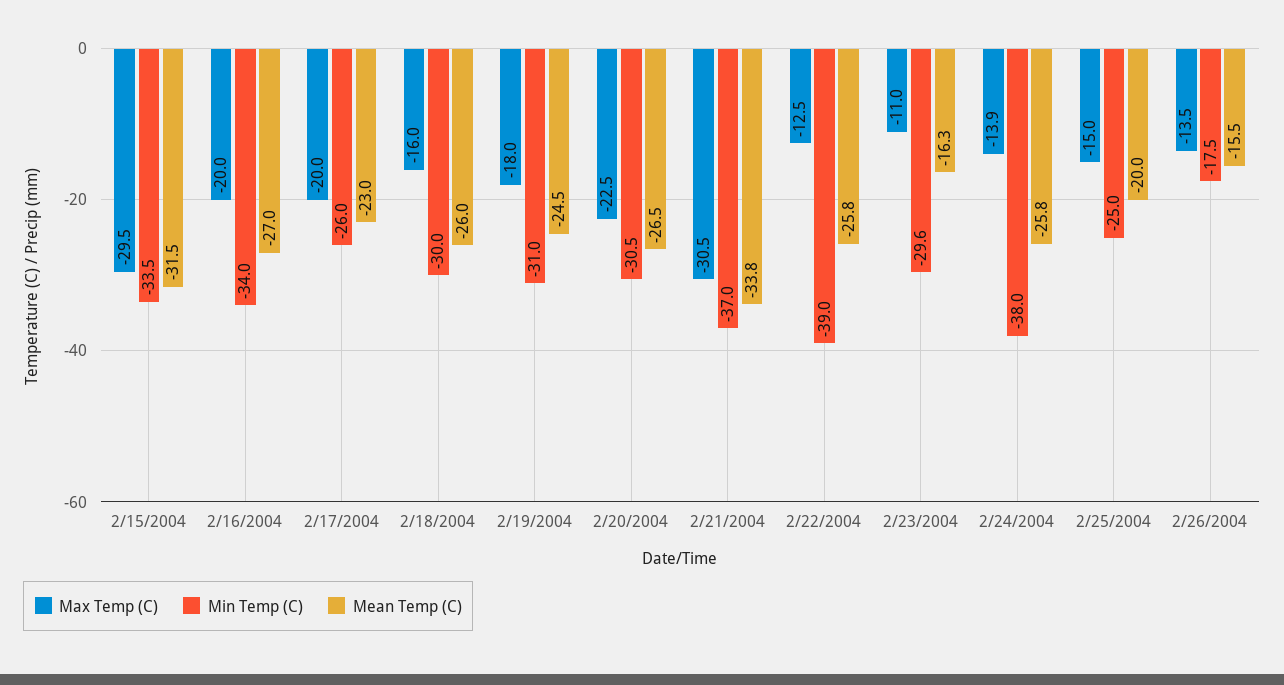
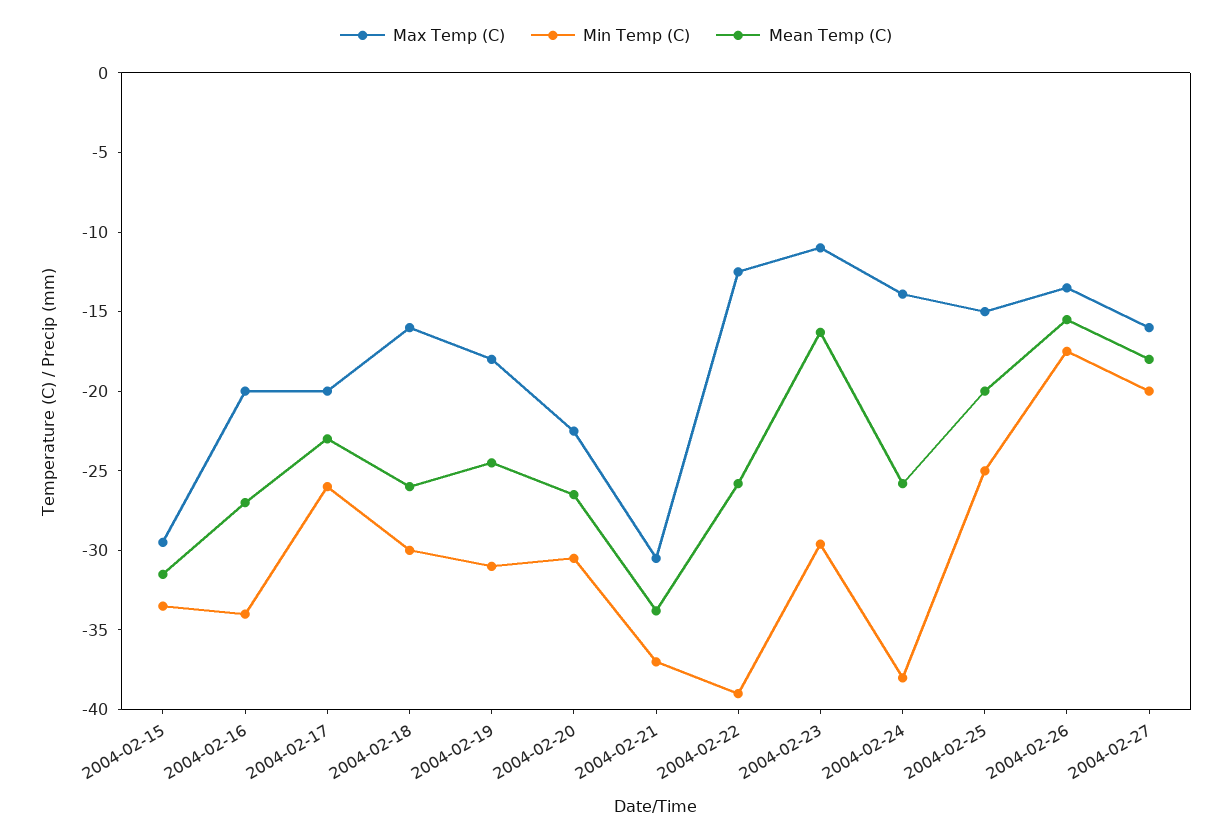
Max Temp (C), 2004-02-27: none -> -16
Min Temp (C), 2004-02-27: none -> -20
Mean Temp (C), 2004-02-27: none -> -18

